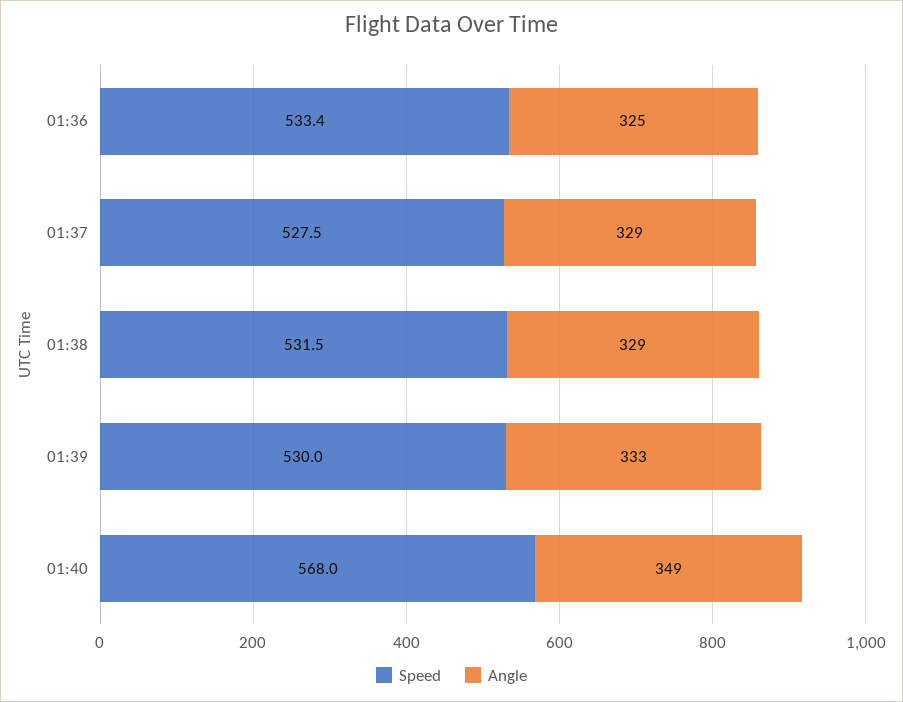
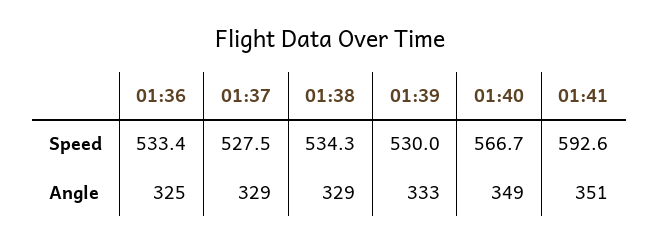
Speed, 01:38: 531.5 -> 534.3
Speed, 01:40: 568 -> 566.7
Speed, 01:41: none -> 592.6
Angle, 01:41: none -> 351

